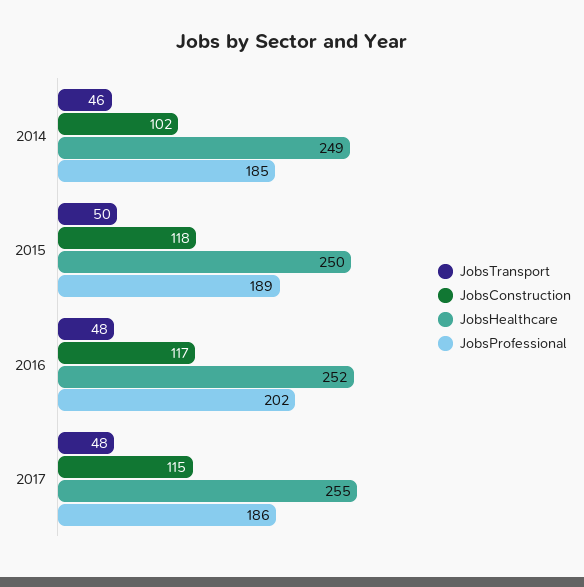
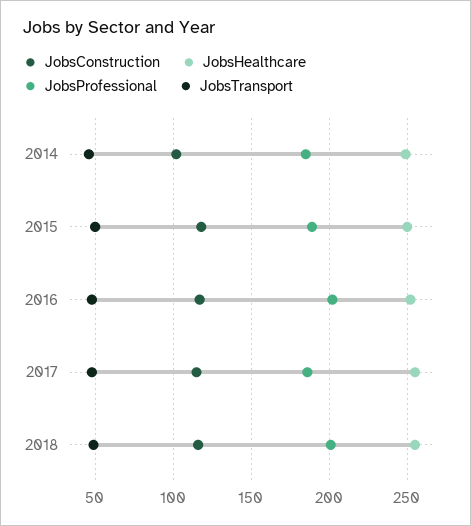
JobsConstruction, 2018: none -> 115
JobsHealthcare, 2018: none -> 255
JobsProfessional, 2018: none -> 200
JobsTransport, 2018: none -> 50

